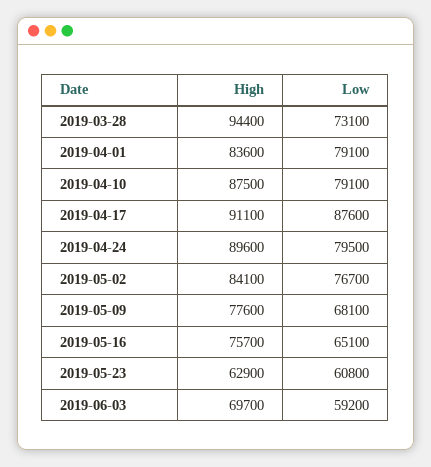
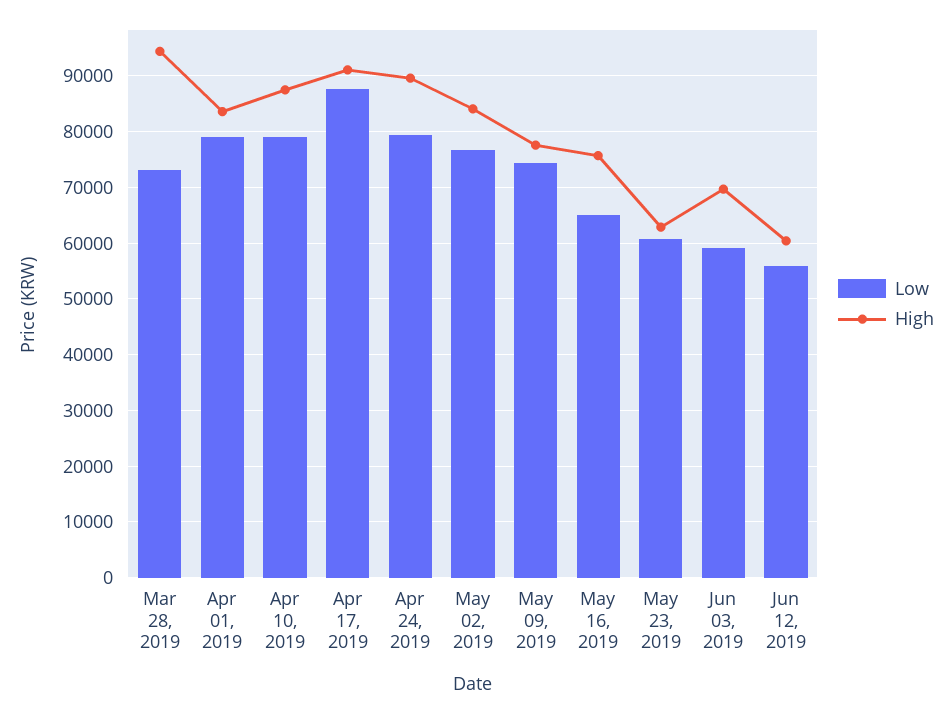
Low, 2019-05-09: 68100 -> 74000
Low, Jun 12, 2019: none -> 56000
High, Jun 12, 2019: none -> 60000

